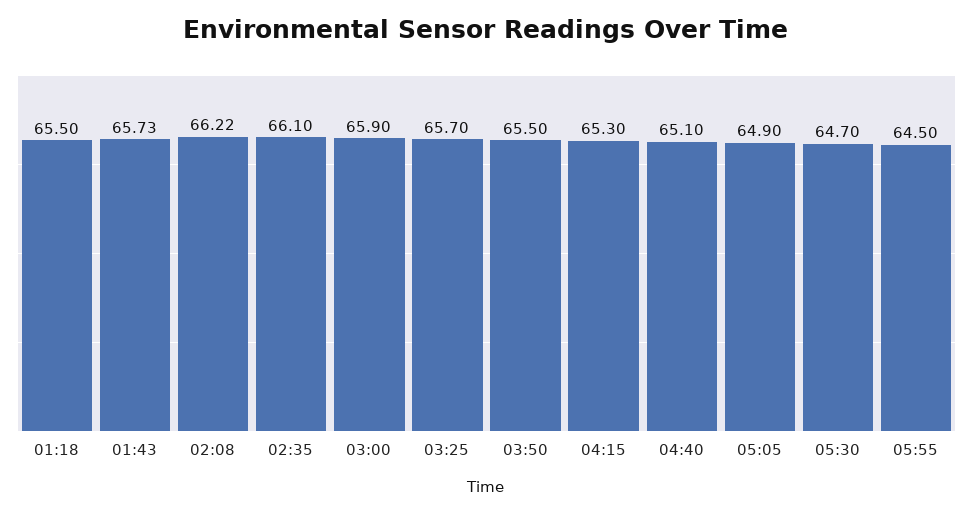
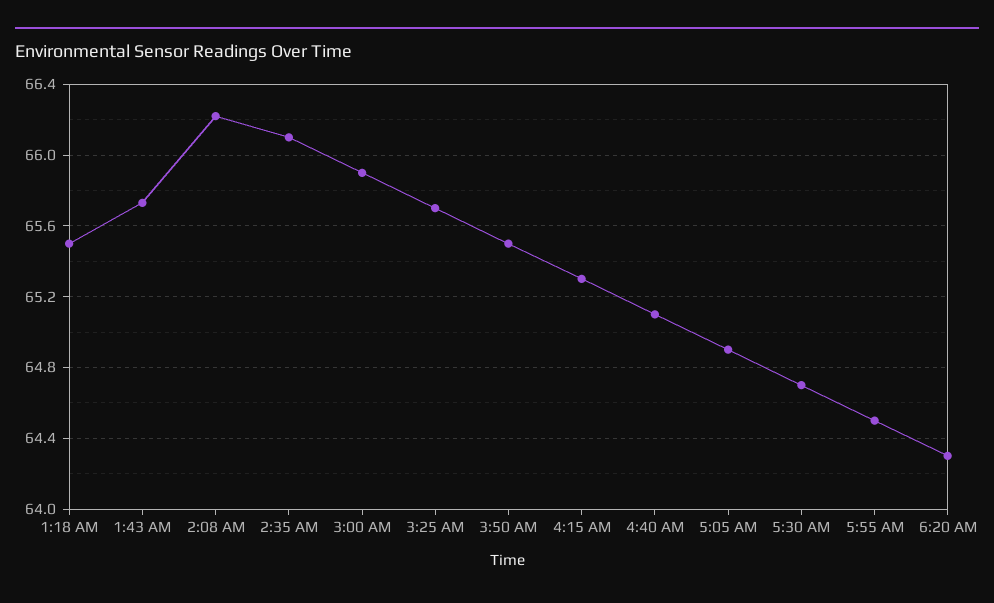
6:20 AM: none -> 64.3

